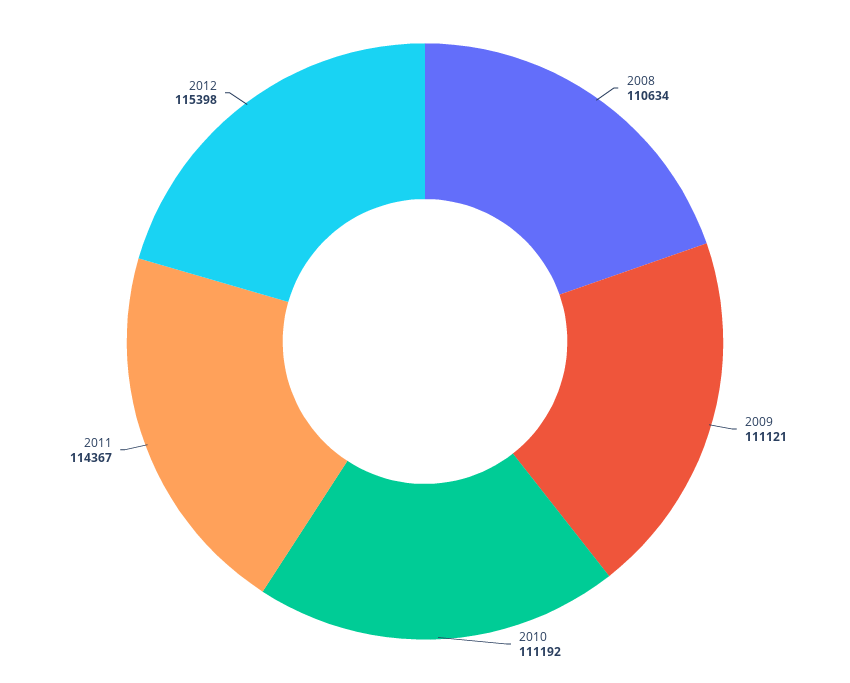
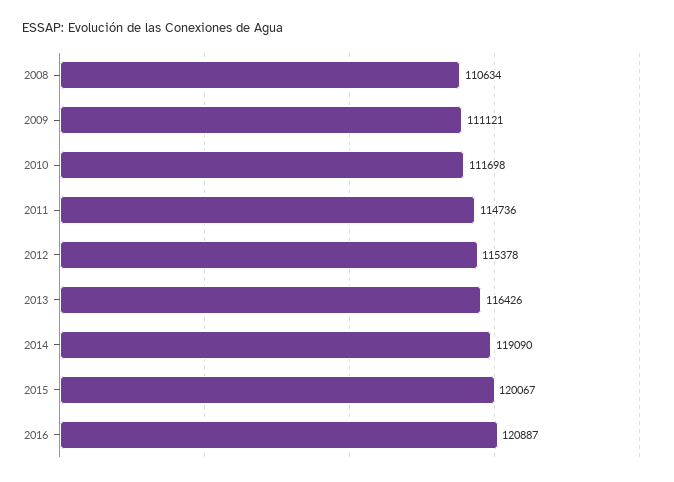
2010: 111192 -> 111698
2011: 114367 -> 114736
2012: 115398 -> 115378
2013: none -> 116426
2014: none -> 119090
2015: none -> 120067
2016: none -> 120887

